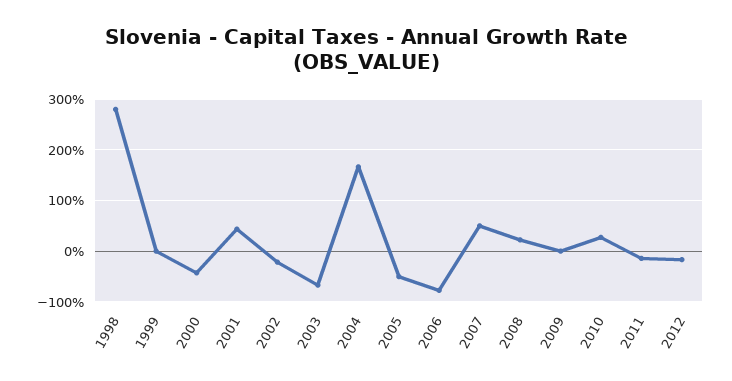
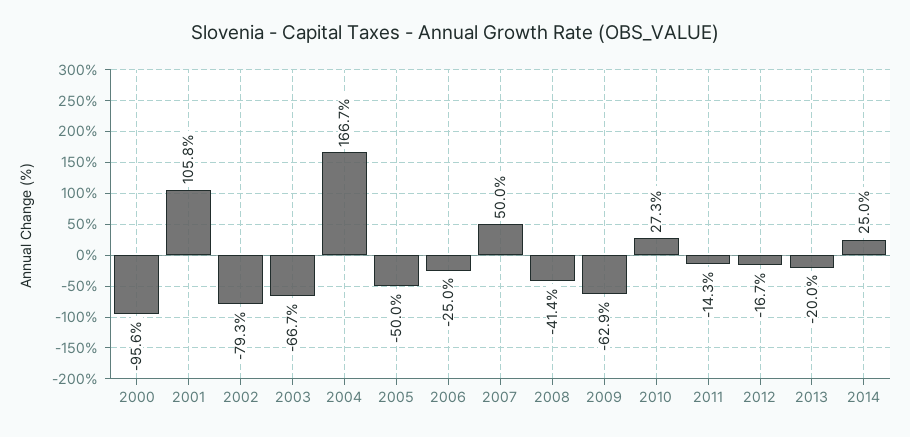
1998: 280 -> none
1999: 0 -> none
2000: -40 -> -95.6
2001: 40 -> 105.8
2002: -20 -> -79.3
2006: -80 -> -25
2008: 20 -> -41.4
2009: 0 -> -62.9
2013: none -> -20
2014: none -> 25

